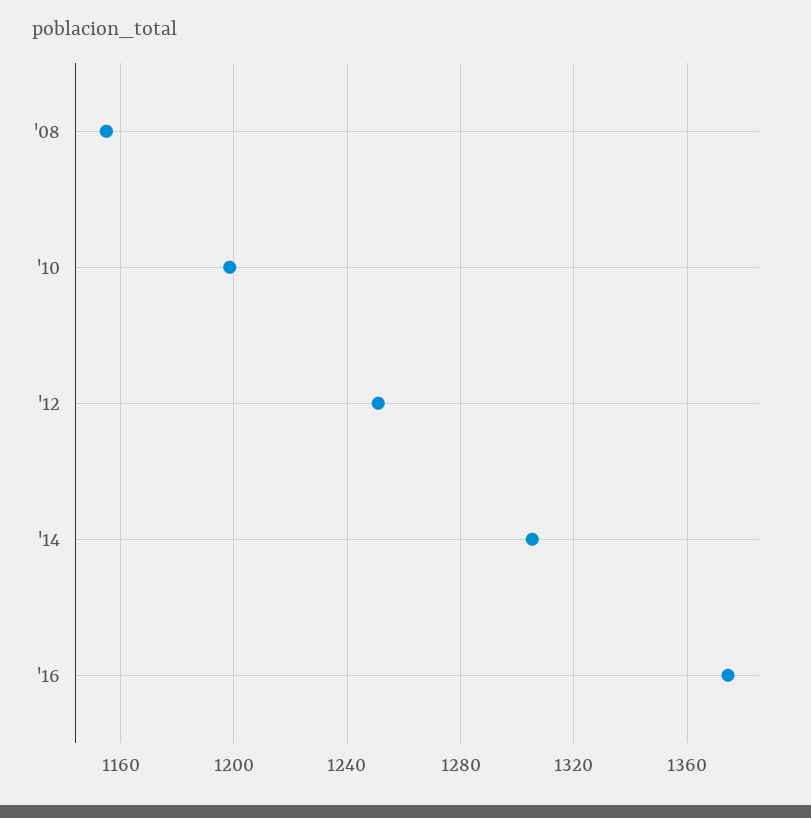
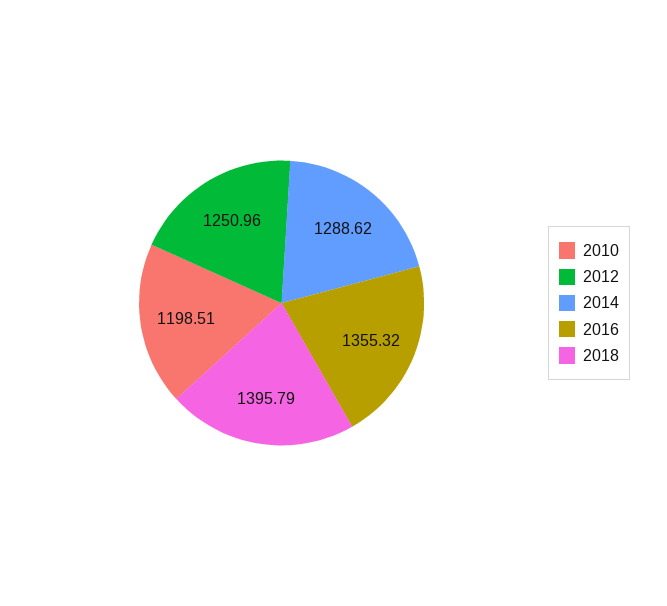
'08: 1155 -> none
'14: 1305 -> 1288.62
'16: 1375 -> 1355.32
2018: none -> 1395.79

